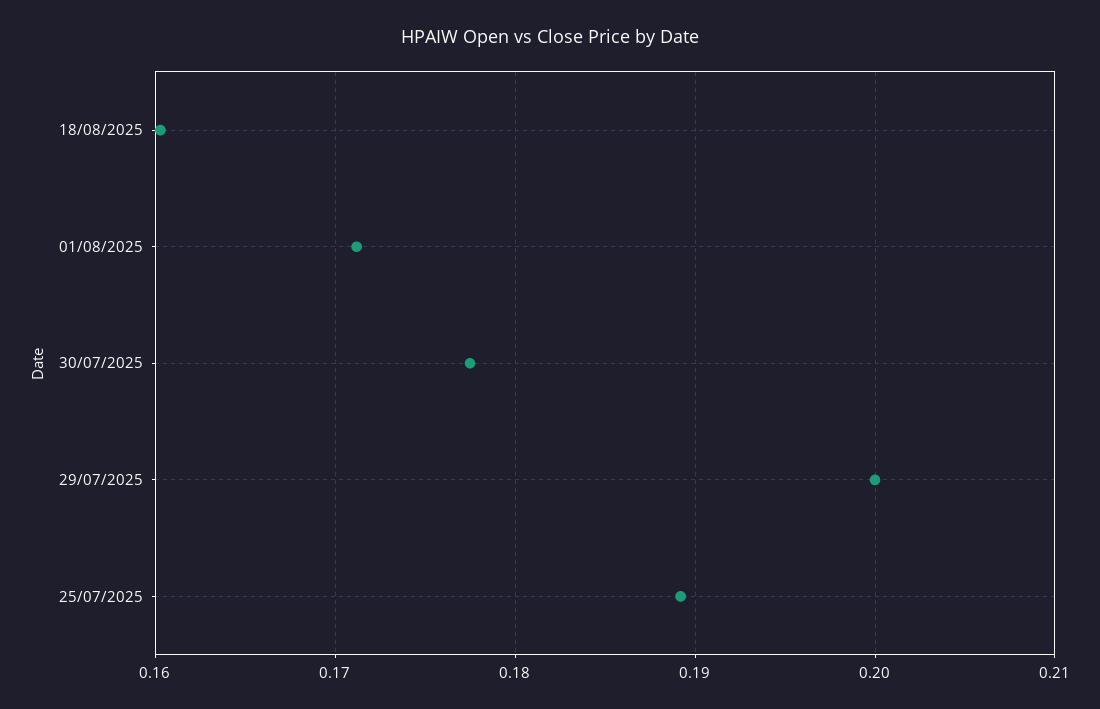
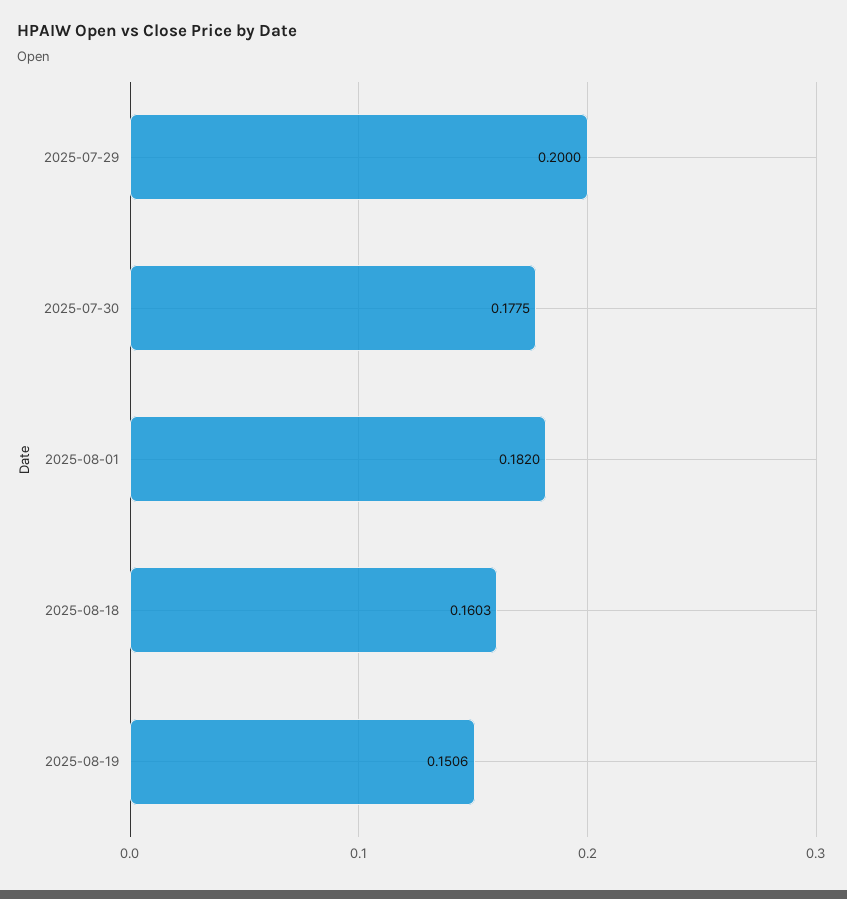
01/08/2025: 0.171 -> 0.182
25/07/2025: 0.189 -> none
2025-08-19: none -> 0.1506

